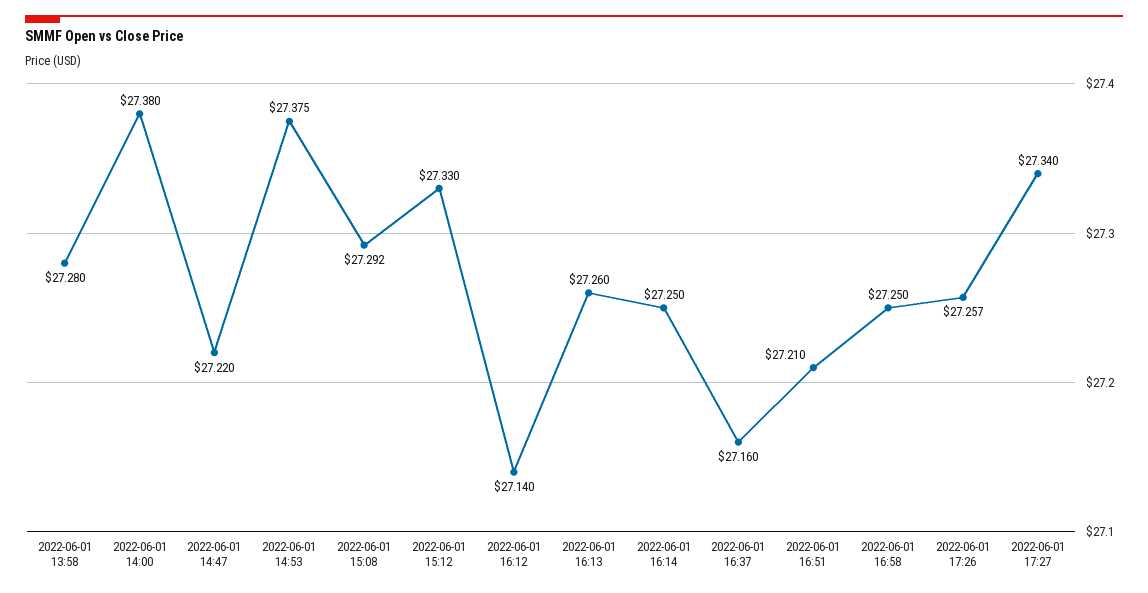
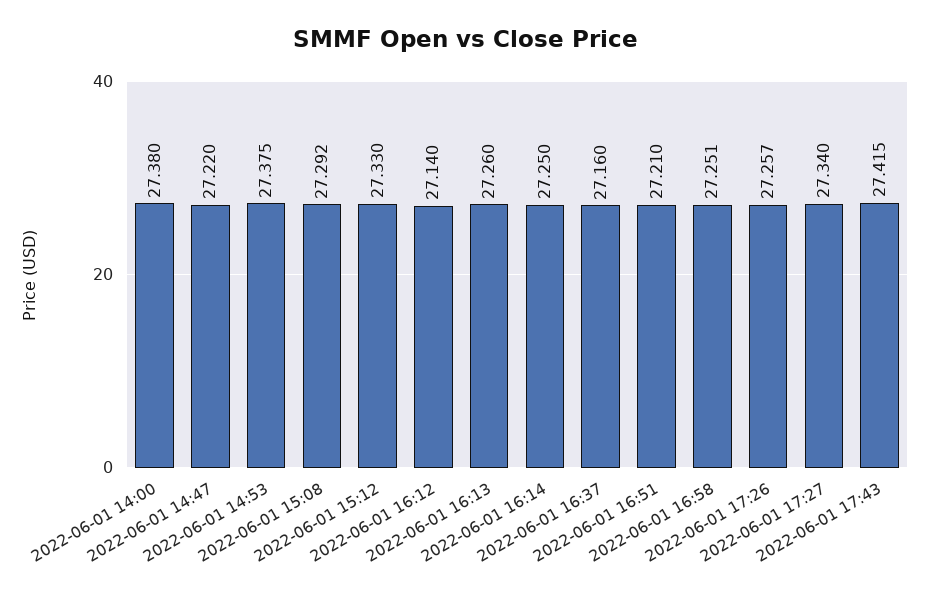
2022-06-01 13:58: 27.28 -> none
2022-06-01 16:58: 27.25 -> 27.251
2022-06-01 17:43: none -> 27.415

